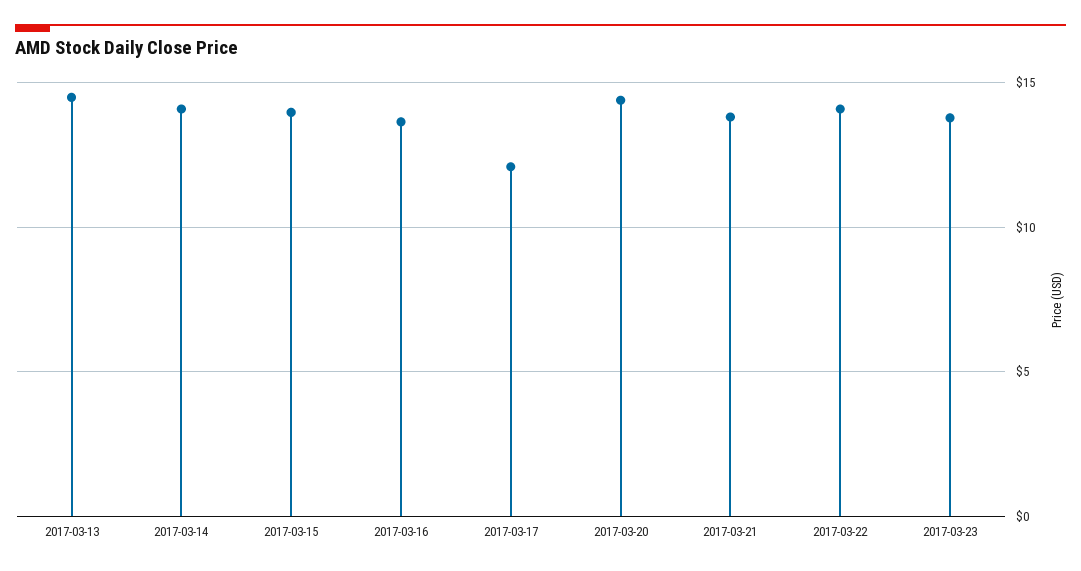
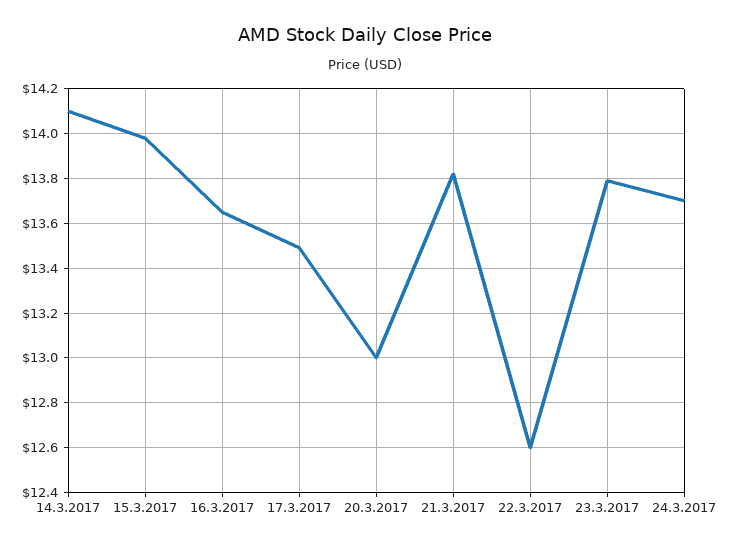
2017-03-13: 14.5 -> none
2017-03-17: 12 -> 13.5
2017-03-20: 14.5 -> 13
2017-03-22: 14 -> 12.6
24.3.2017: none -> 13.7

